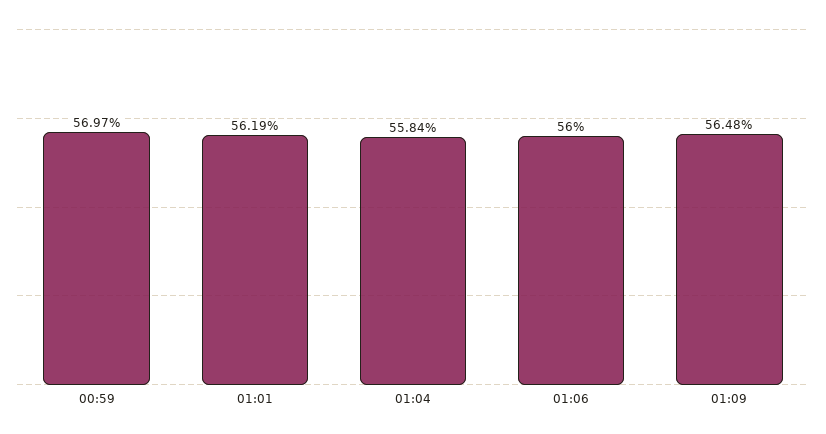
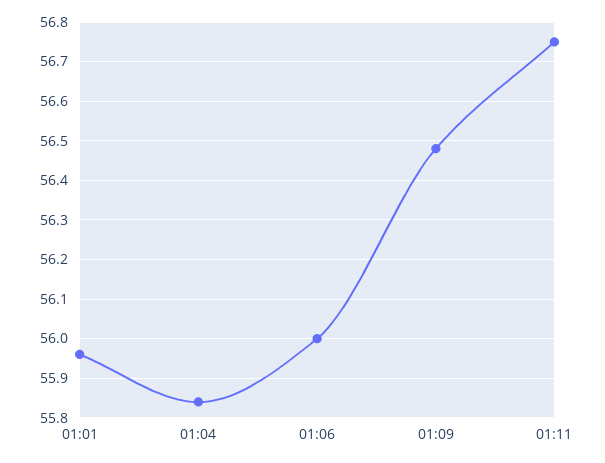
00:59: 56.97 -> none
01:01: 56.19 -> 55.95
01:11: none -> 56.75

